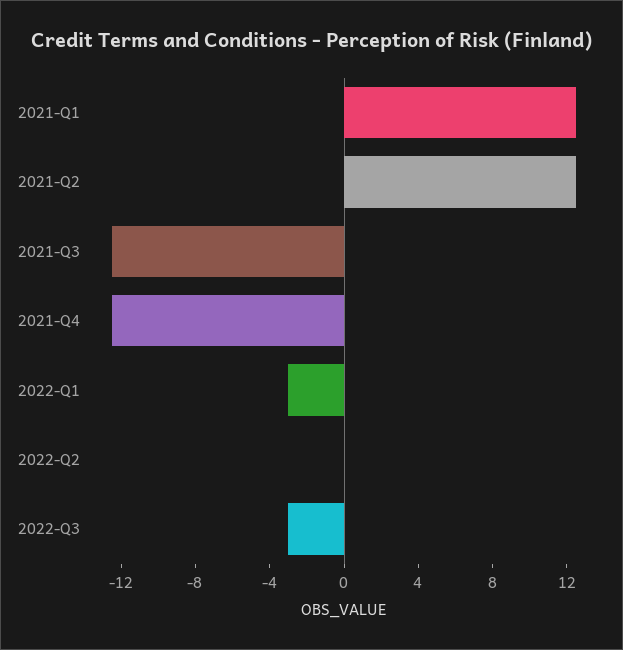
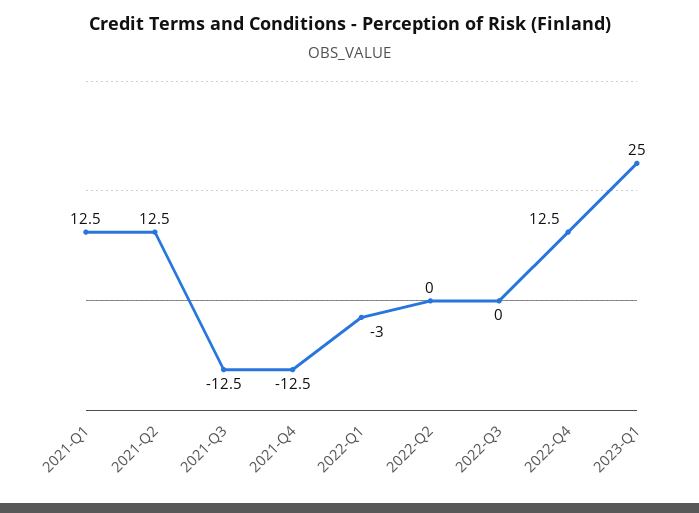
2022-Q3: -3 -> 0
2022-Q4: none -> 12.5
2023-Q1: none -> 25

